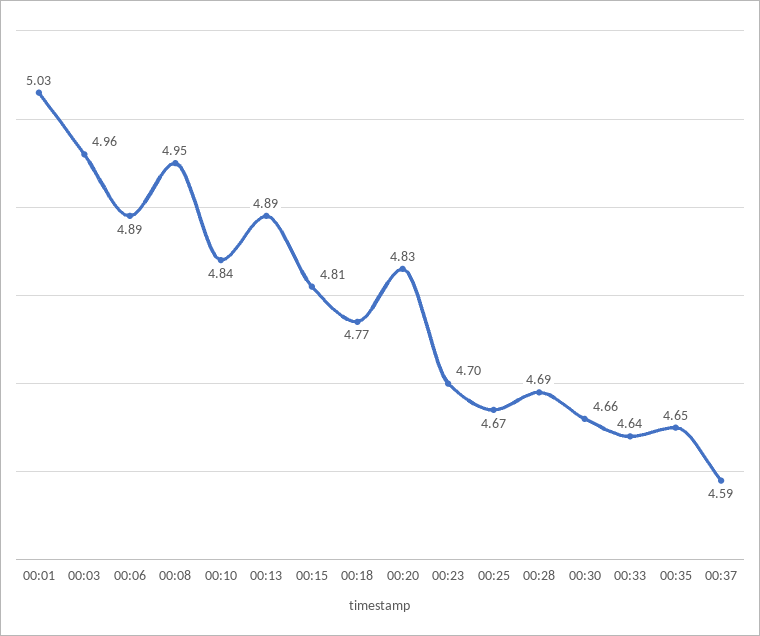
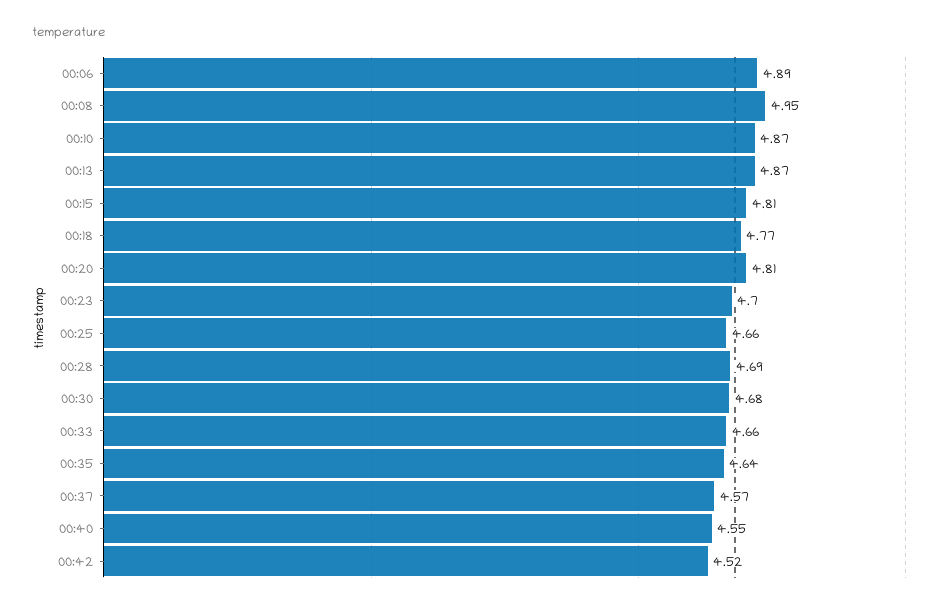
00:01: 5.03 -> none
00:03: 4.96 -> none
00:10: 4.84 -> 4.87
00:13: 4.89 -> 4.87
00:20: 4.83 -> 4.81
00:25: 4.67 -> 4.66
00:30: 4.66 -> 4.68
00:33: 4.64 -> 4.66
00:35: 4.65 -> 4.64
00:37: 4.59 -> 4.57
00:40: none -> 4.55
00:42: none -> 4.52

